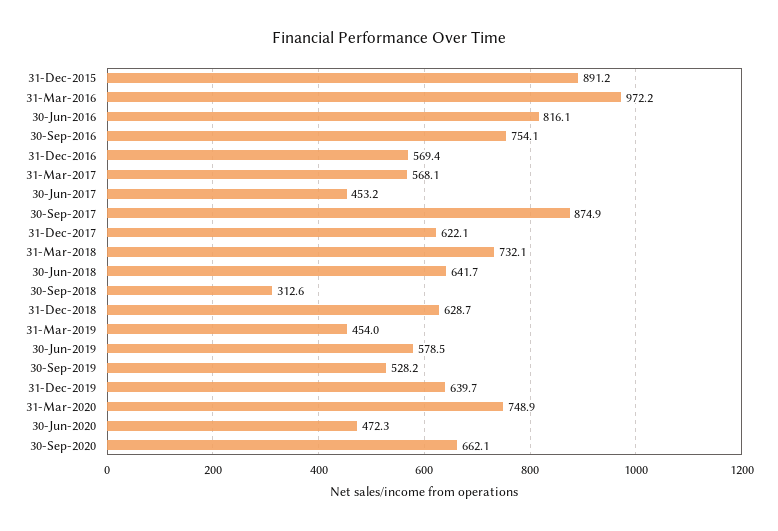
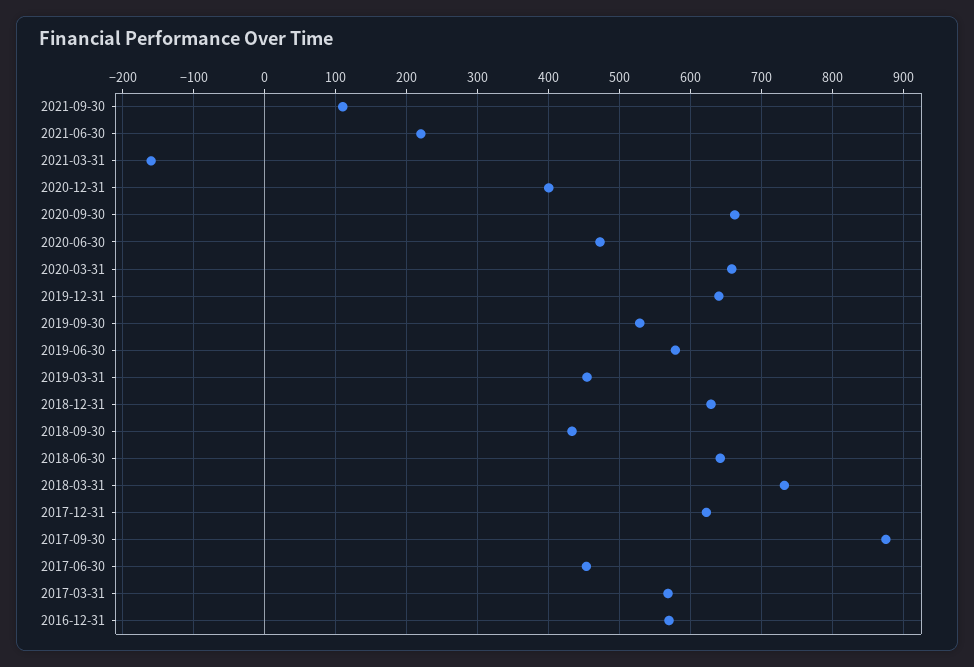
31-Dec-2015: 891.2 -> none
31-Mar-2016: 972.2 -> none
30-Jun-2016: 816.1 -> none
30-Sep-2016: 754.1 -> none
30-Sep-2018: 312.6 -> 430
31-Mar-2020: 748.9 -> 660
2021-09-30: none -> 110
2021-06-30: none -> 220
2021-03-31: none -> -160
2020-12-31: none -> 400

